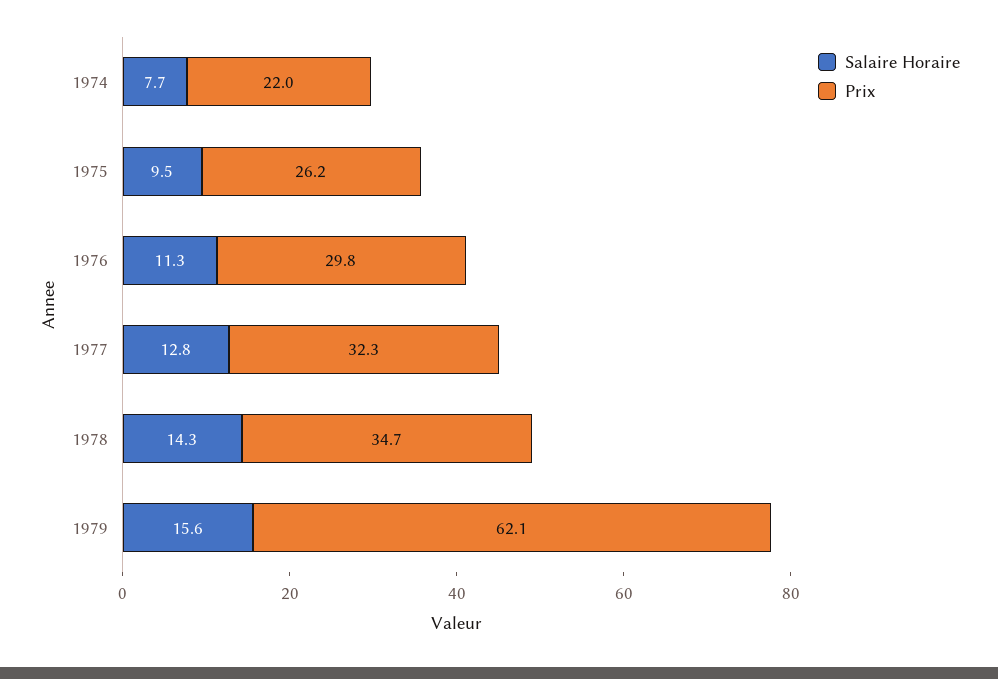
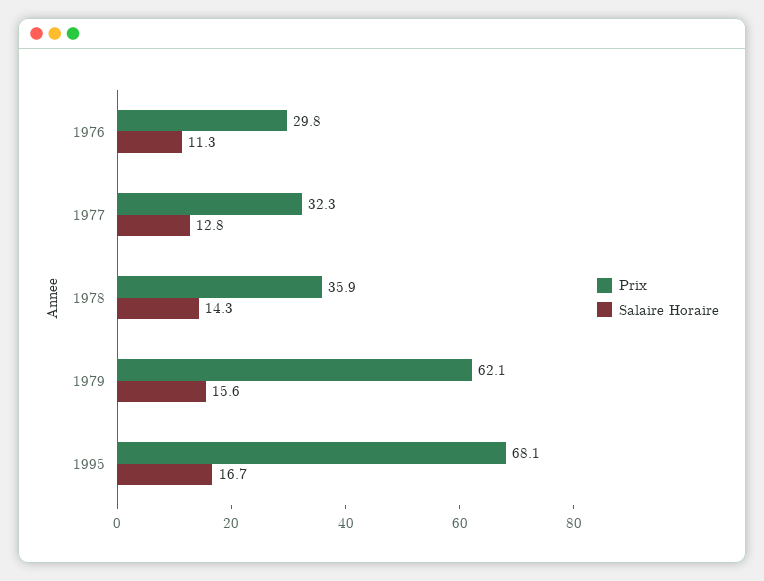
Salaire Horaire, 1974: 7.7 -> none
Prix, 1974: 22 -> none
Salaire Horaire, 1975: 9.5 -> none
Prix, 1975: 26.2 -> none
Prix, 1978: 34.7 -> 35.9
Prix, 1995: none -> 68.1
Salaire Horaire, 1995: none -> 16.7

